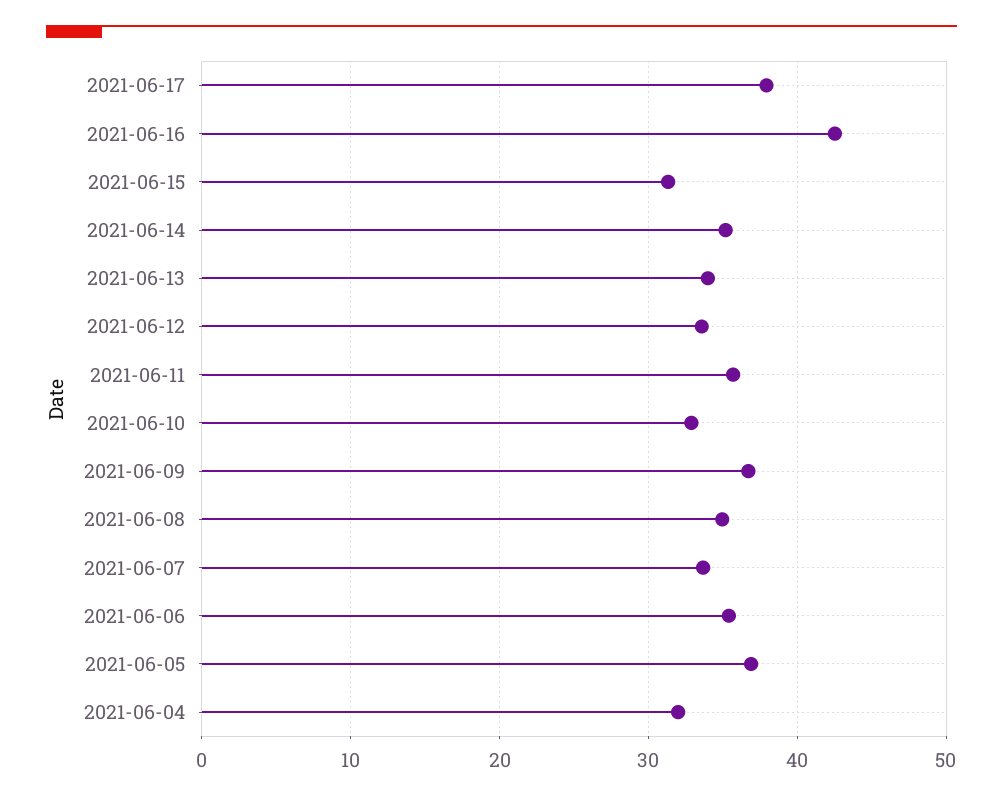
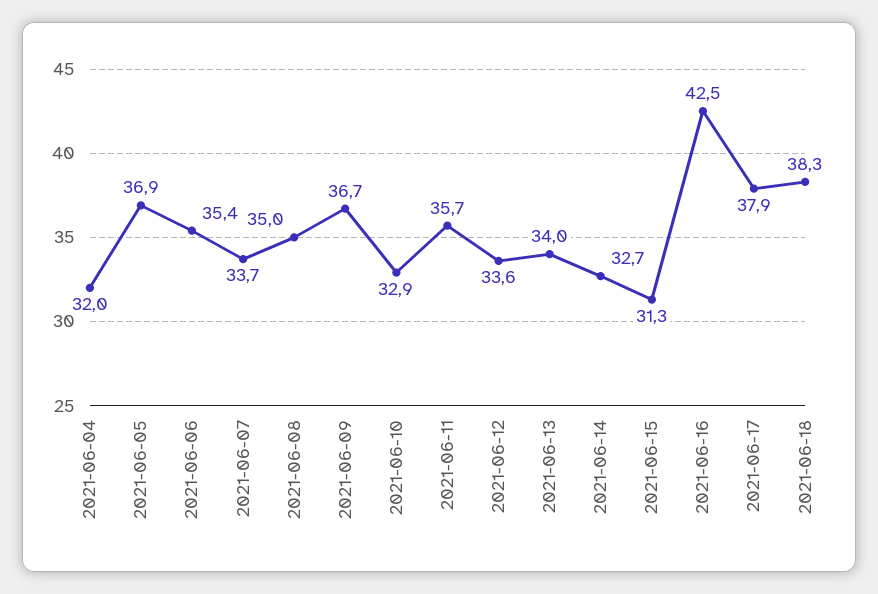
2021-06-14: 35 -> 32.7
2021-06-18: none -> 38.3

